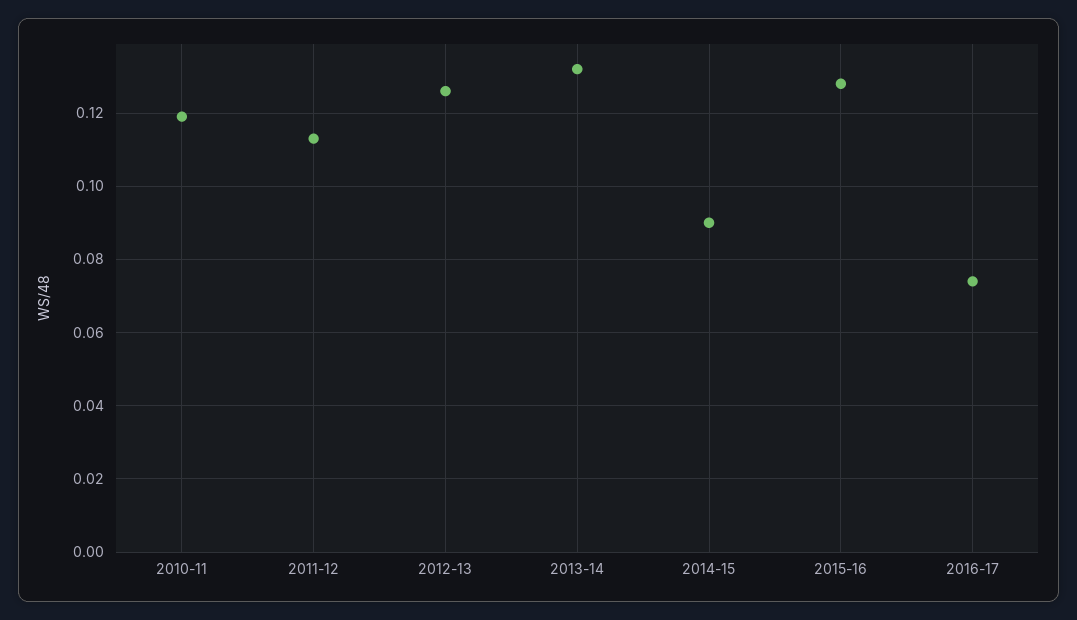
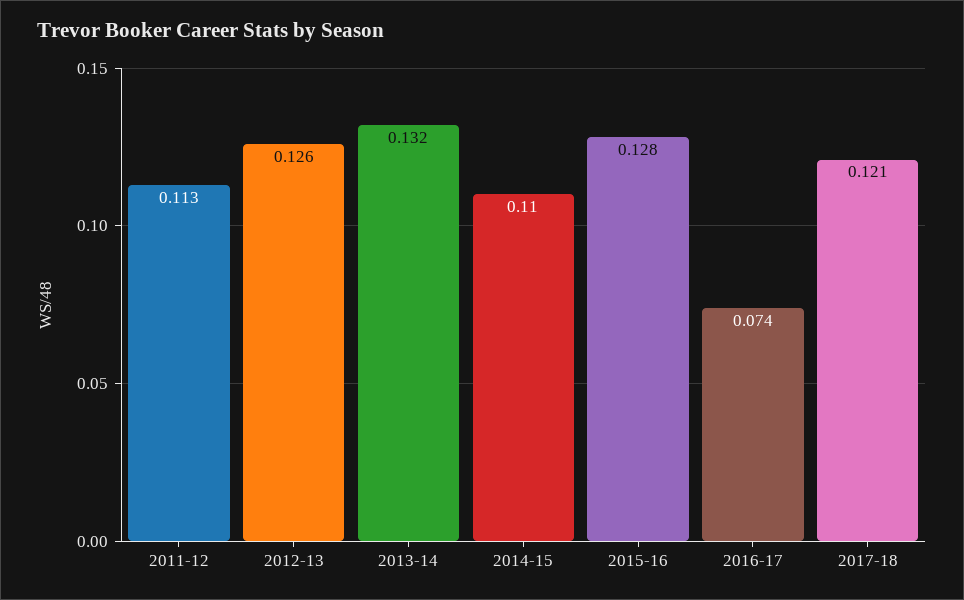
2010-11: 0.12 -> none
2014-15: 0.09 -> 0.11
2017-18: none -> 0.121

